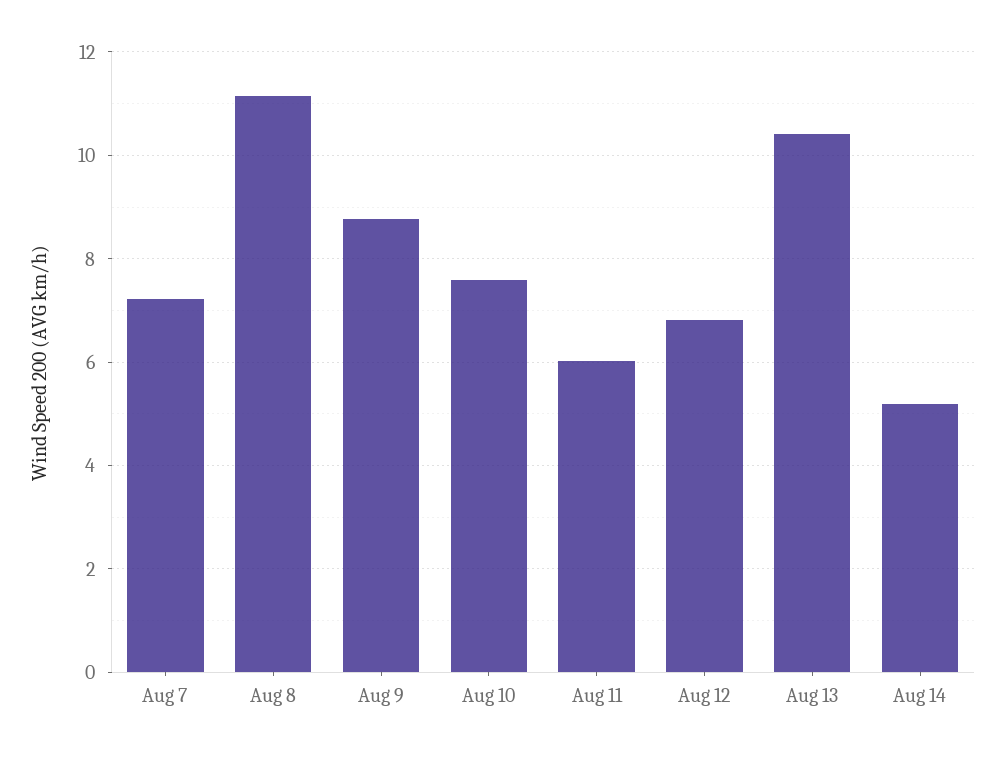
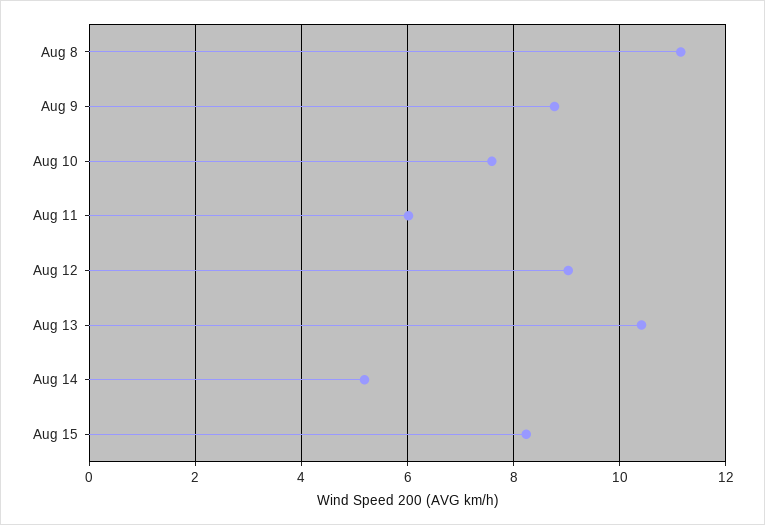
Aug 7: 7.2 -> none
Aug 12: 6.8 -> 9
Aug 15: none -> 8.2

